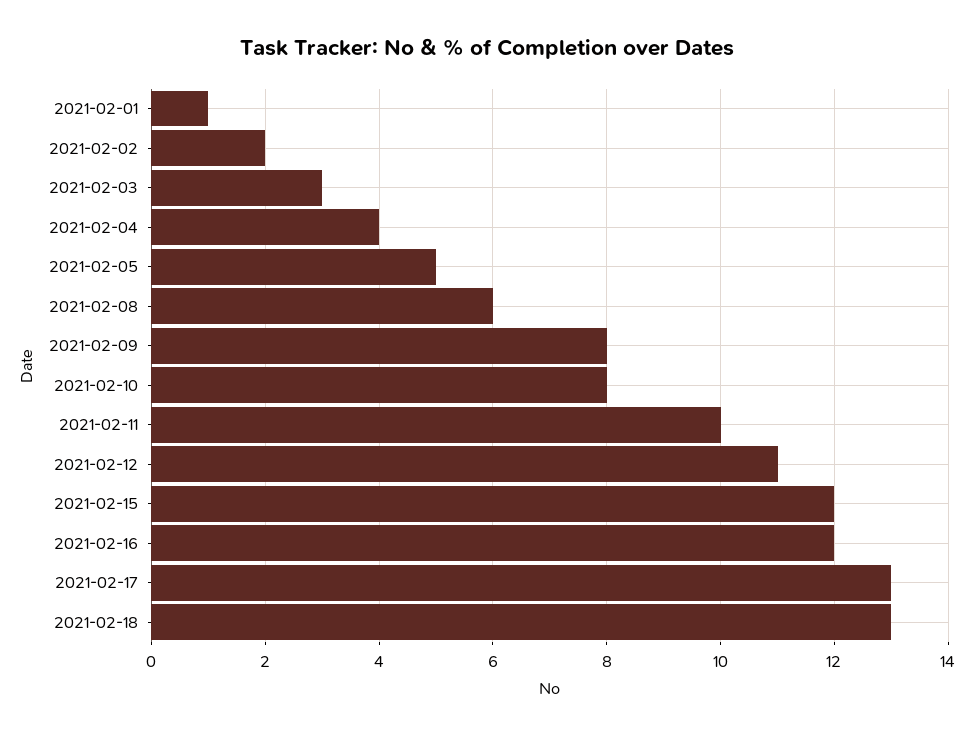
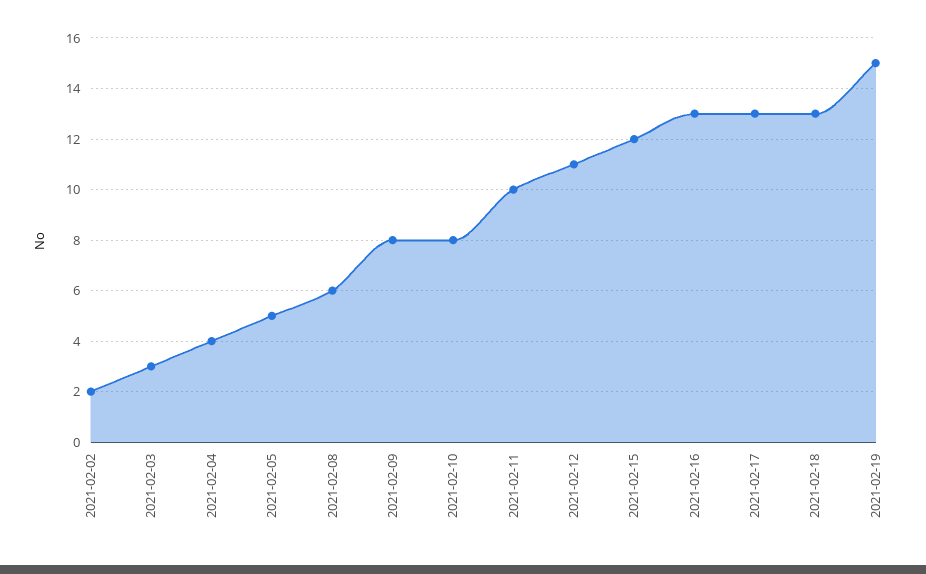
2021-02-01: 1 -> none
2021-02-16: 12 -> 13
2021-02-19: none -> 15

